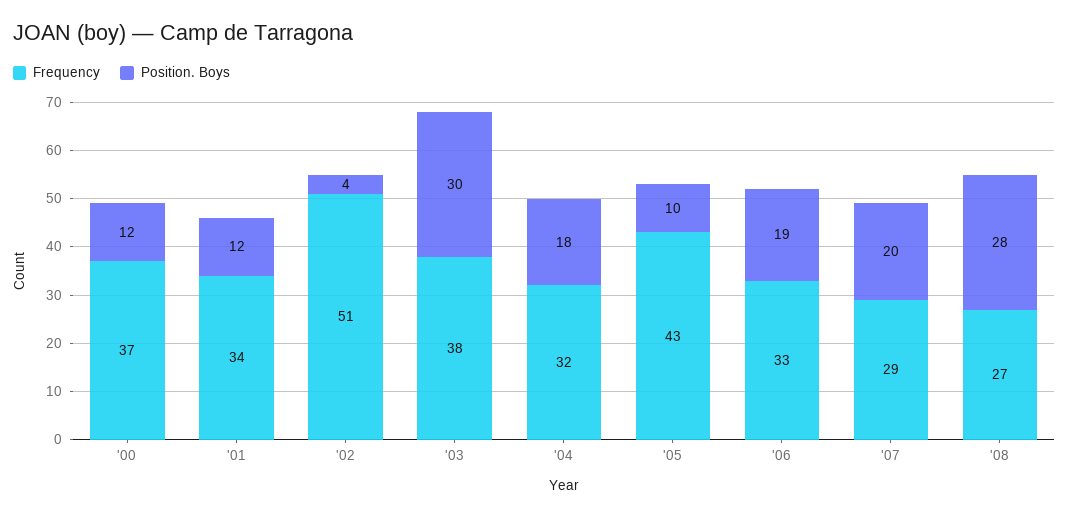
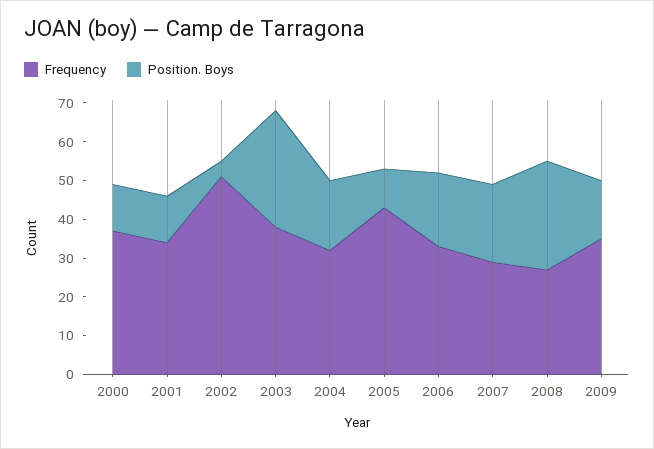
Frequency, 2009: none -> 35
Position. Boys, 2009: none -> 15

